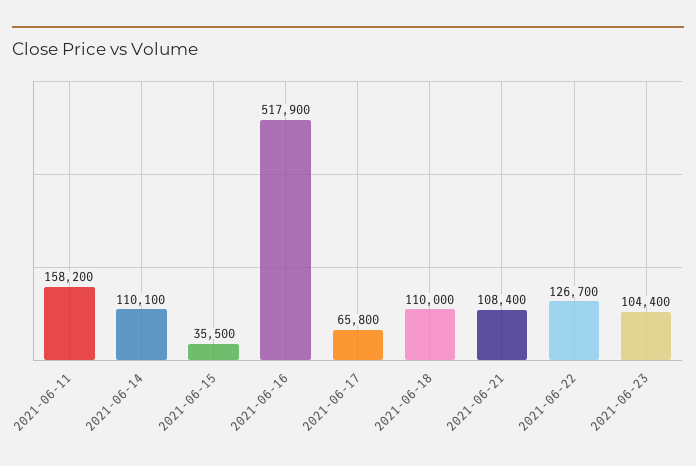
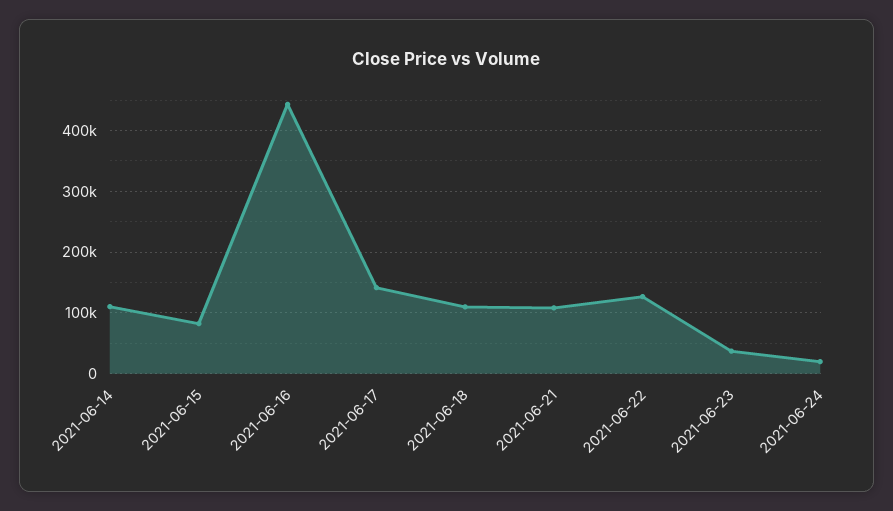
2021-06-11: 158200 -> none
2021-06-15: 35500 -> 80000
2021-06-16: 517900 -> 440000
2021-06-17: 65800 -> 140000
2021-06-23: 104400 -> 40000
2021-06-24: none -> 20000

